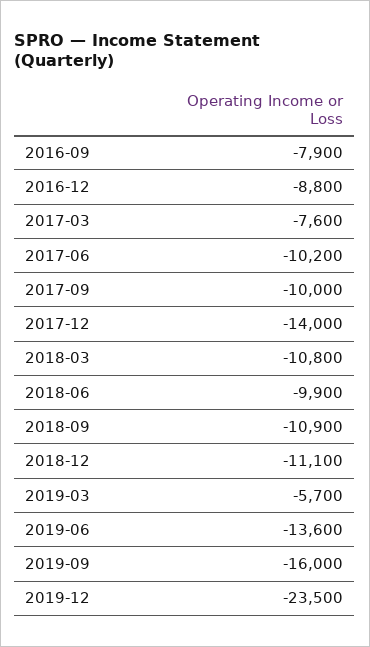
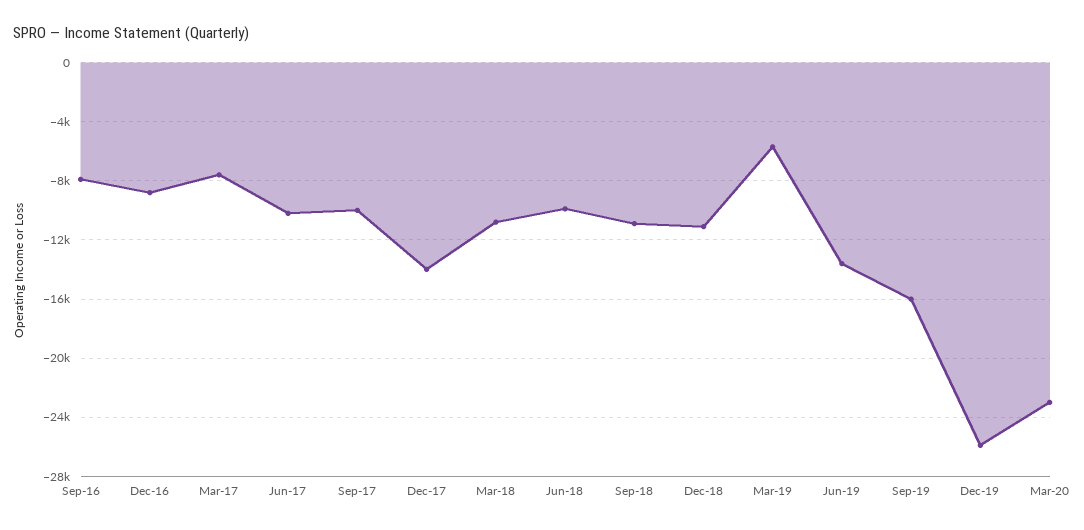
2019-12: -23500 -> -26000
Mar-20: none -> -23000

